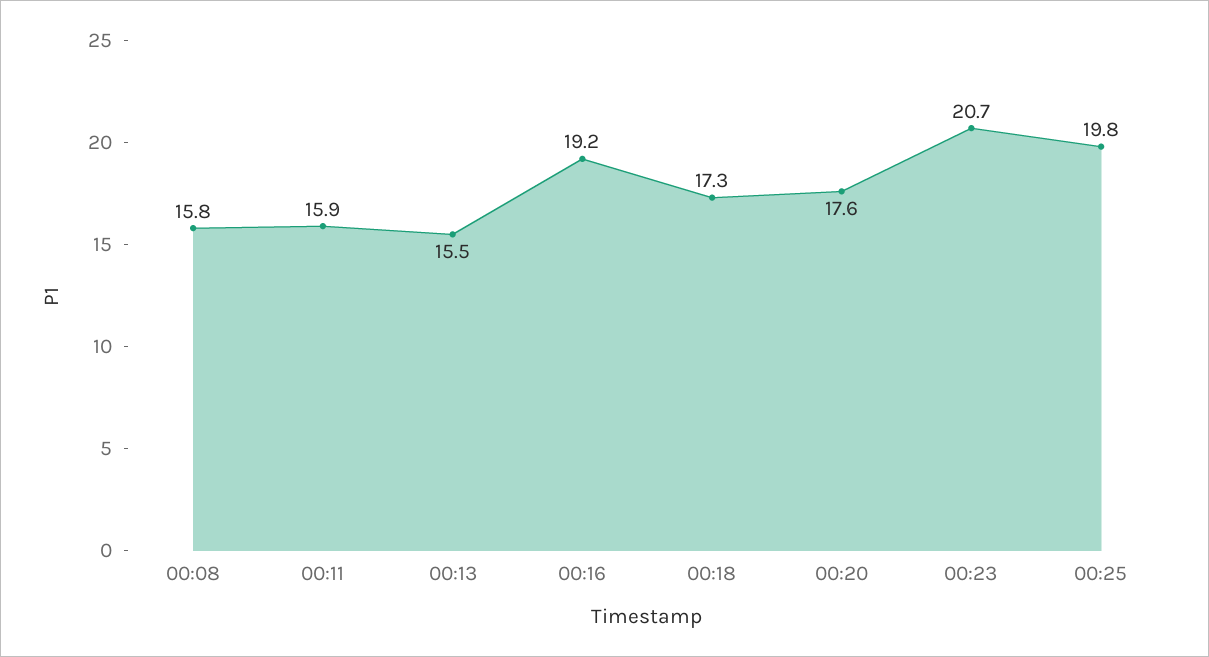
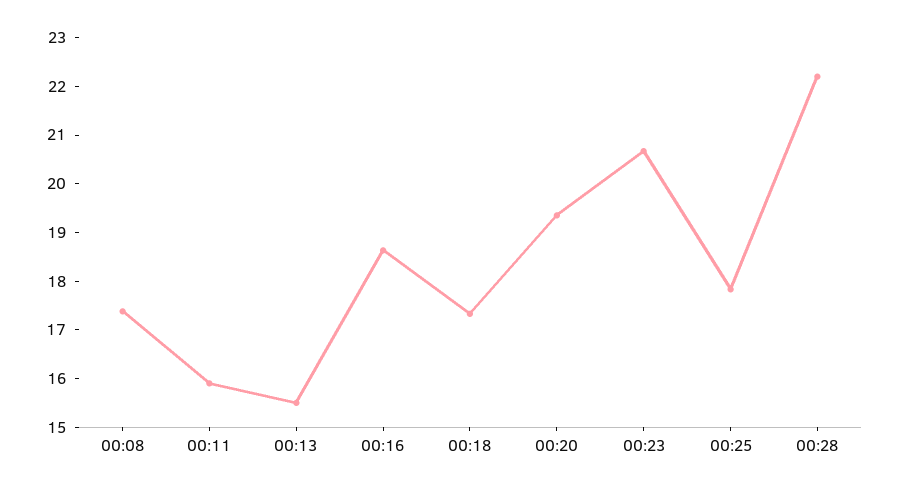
00:08: 15.8 -> 17.4
00:16: 19.2 -> 18.6
00:20: 17.6 -> 19.4
00:25: 19.8 -> 17.8
00:28: none -> 22.2

